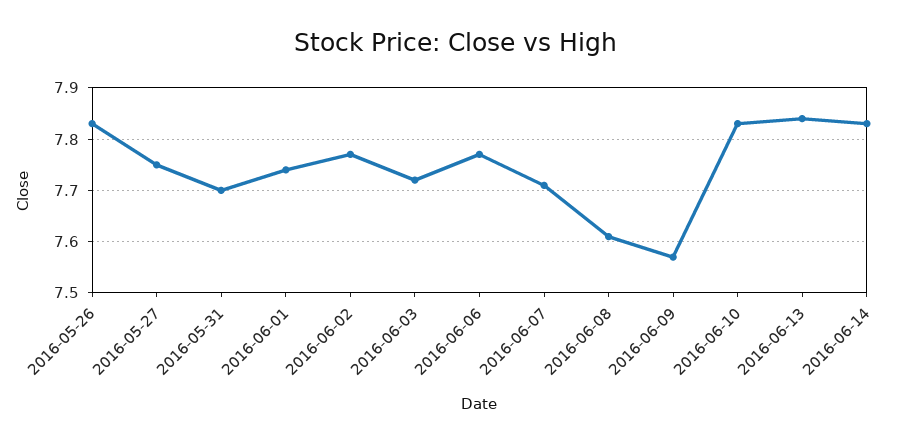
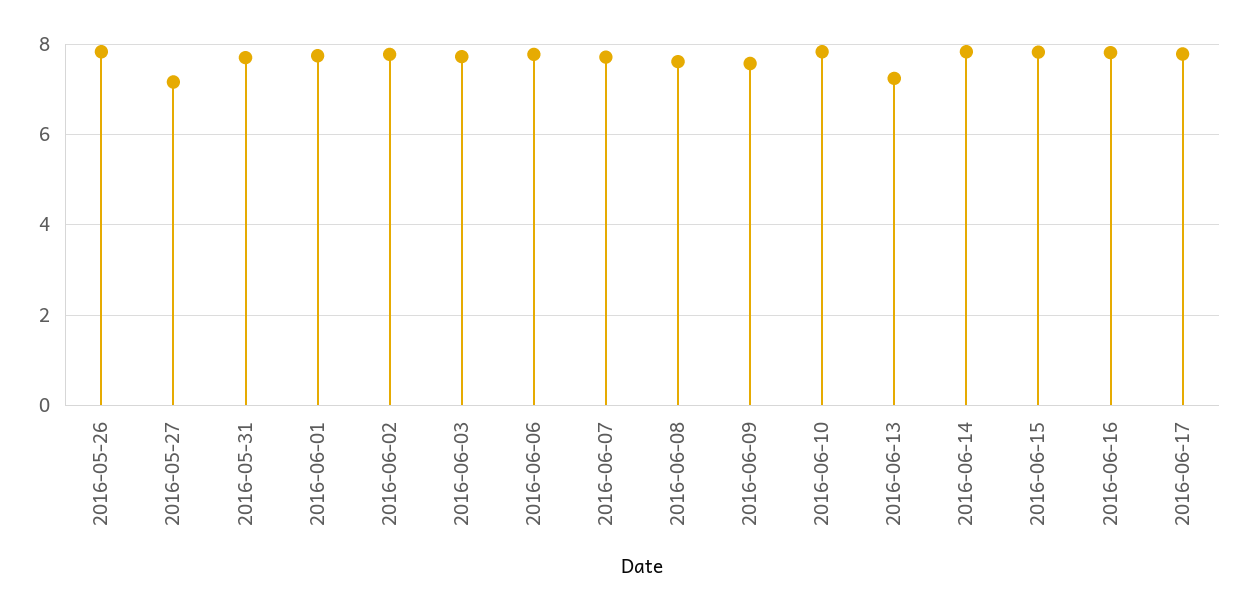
2016-05-27: 7.75 -> 7.2
2016-06-13: 7.85 -> 7.2
2016-06-15: none -> 7.8
2016-06-16: none -> 7.8
2016-06-17: none -> 7.8

